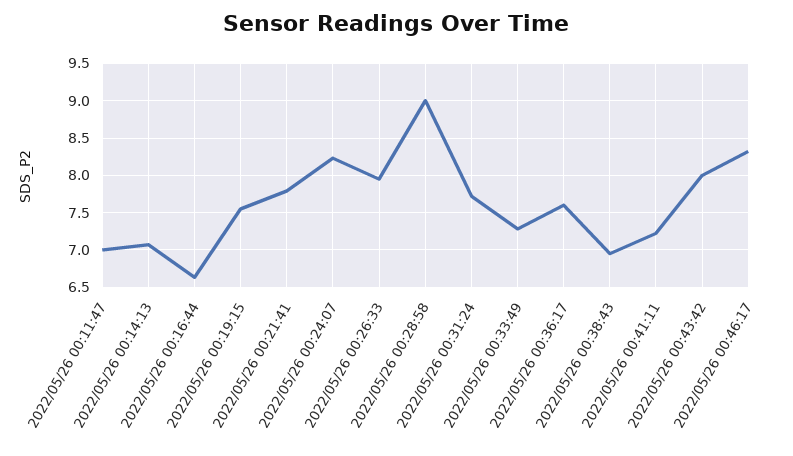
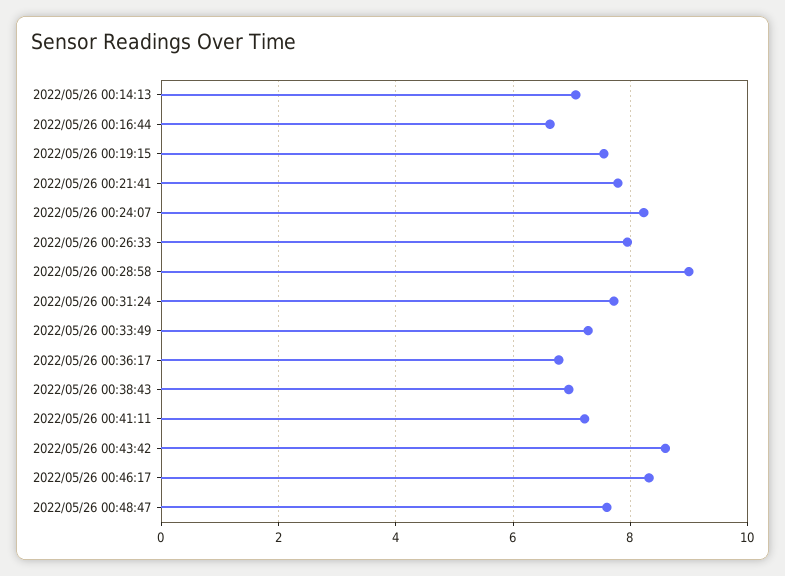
2022/05/26 00:11:47: 7 -> none
2022/05/26 00:36:17: 7.6 -> 6.8
2022/05/26 00:43:42: 8 -> 8.6
2022/05/26 00:48:47: none -> 7.6

